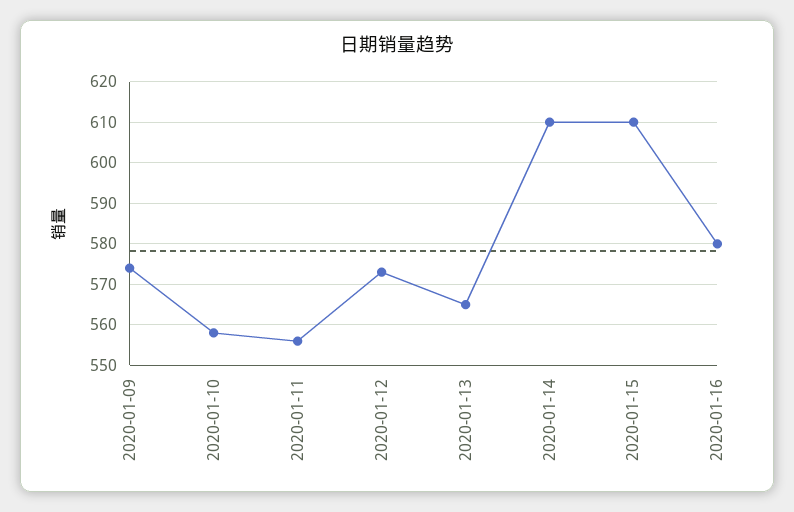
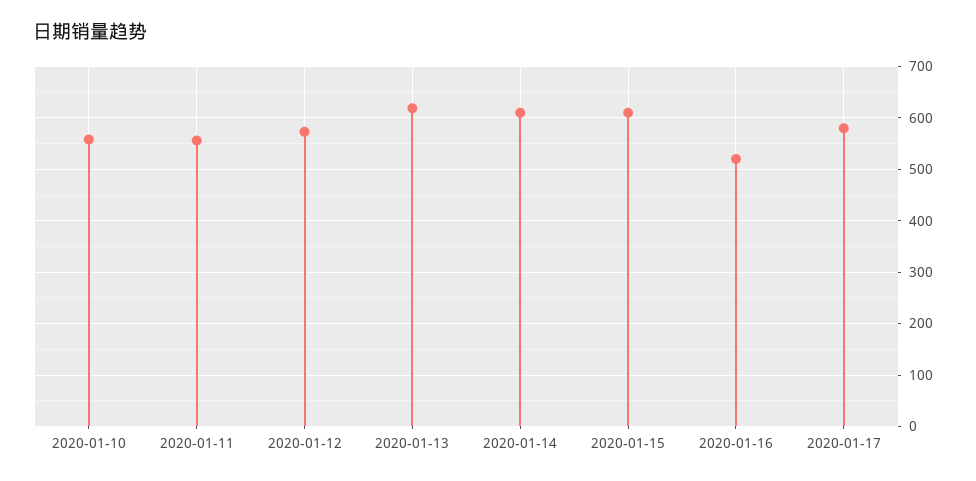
2020-01-09: 575 -> none
2020-01-13: 565 -> 620
2020-01-16: 580 -> 520
2020-01-17: none -> 580

